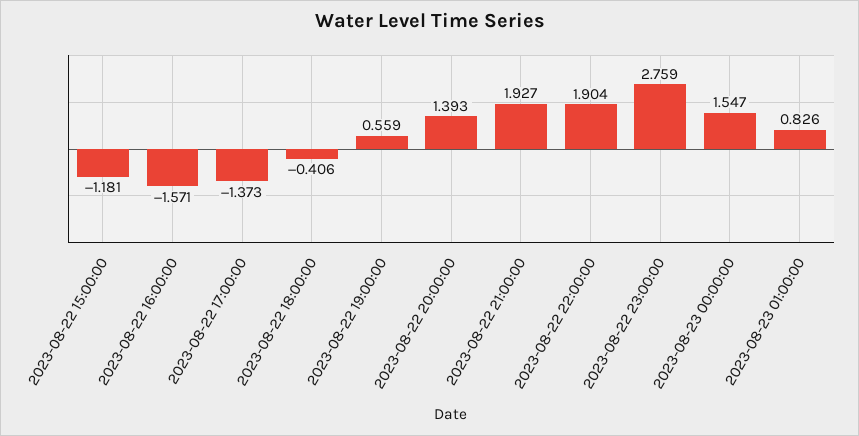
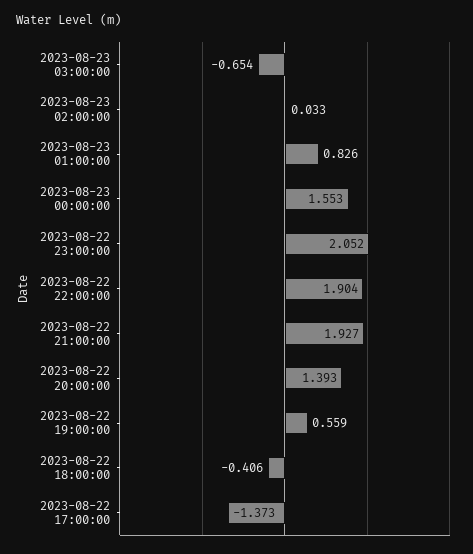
2023-08-22 15:00:00: -1.181 -> none
2023-08-22 16:00:00: -1.571 -> none
2023-08-22 23:00:00: 2.759 -> 2.052
2023-08-23 00:00:00: 1.547 -> 1.553
2023-08-23 03:00:00: none -> -0.654
2023-08-23 02:00:00: none -> 0.033

